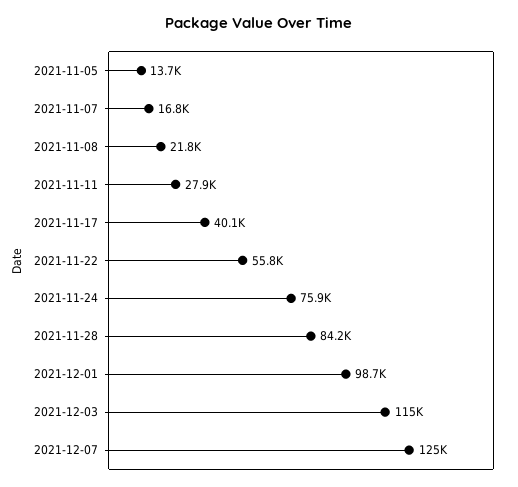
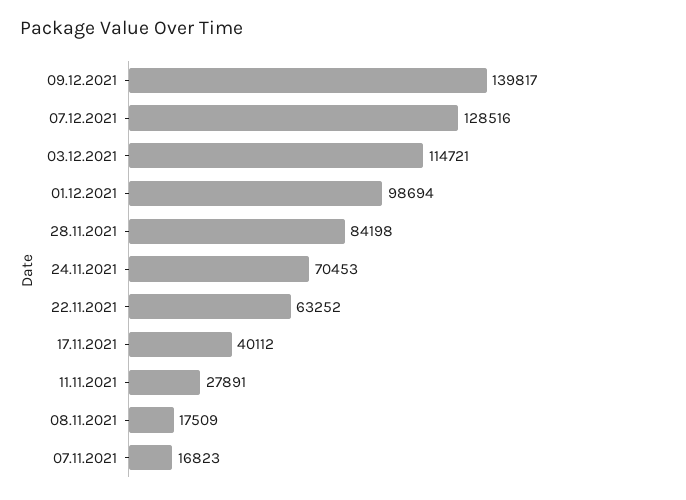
2021-11-05: 13700 -> none
2021-11-08: 21800 -> 17509
2021-11-22: 55800 -> 63252
2021-11-24: 75900 -> 70453
2021-12-07: 125000 -> 128516
09.12.2021: none -> 139817

